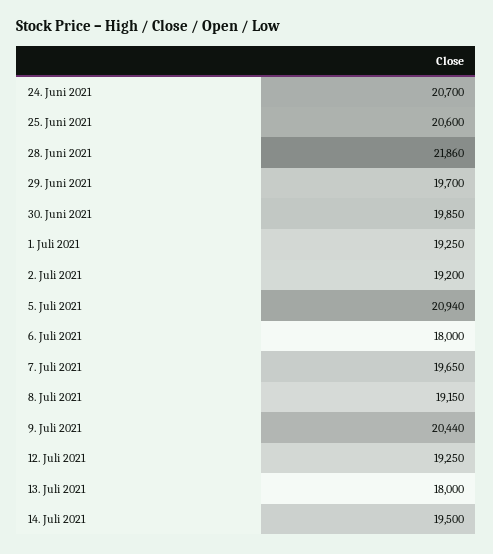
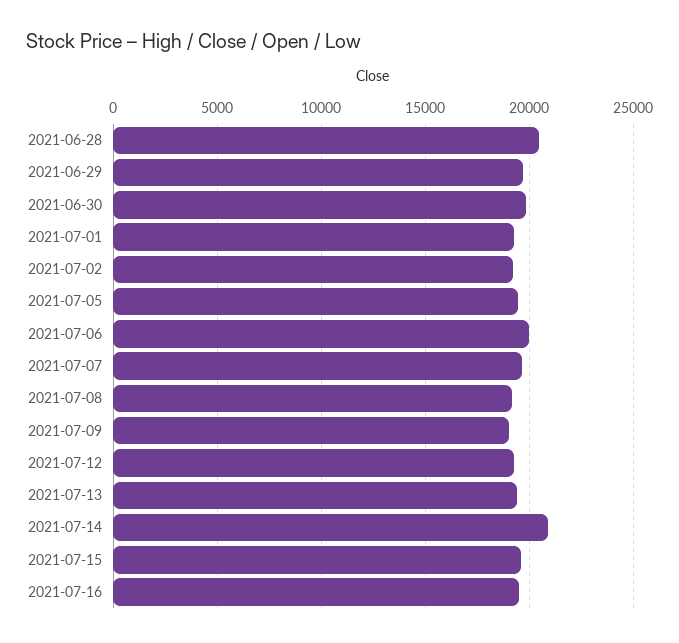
24. Juni 2021: 20700 -> none
25. Juni 2021: 20600 -> none
28. Juni 2021: 21860 -> 20500
5. Juli 2021: 20940 -> 19500
6. Juli 2021: 18000 -> 20000
9. Juli 2021: 20440 -> 19000
13. Juli 2021: 18000 -> 19500
14. Juli 2021: 19500 -> 21000
2021-07-15: none -> 19500
2021-07-16: none -> 19500

